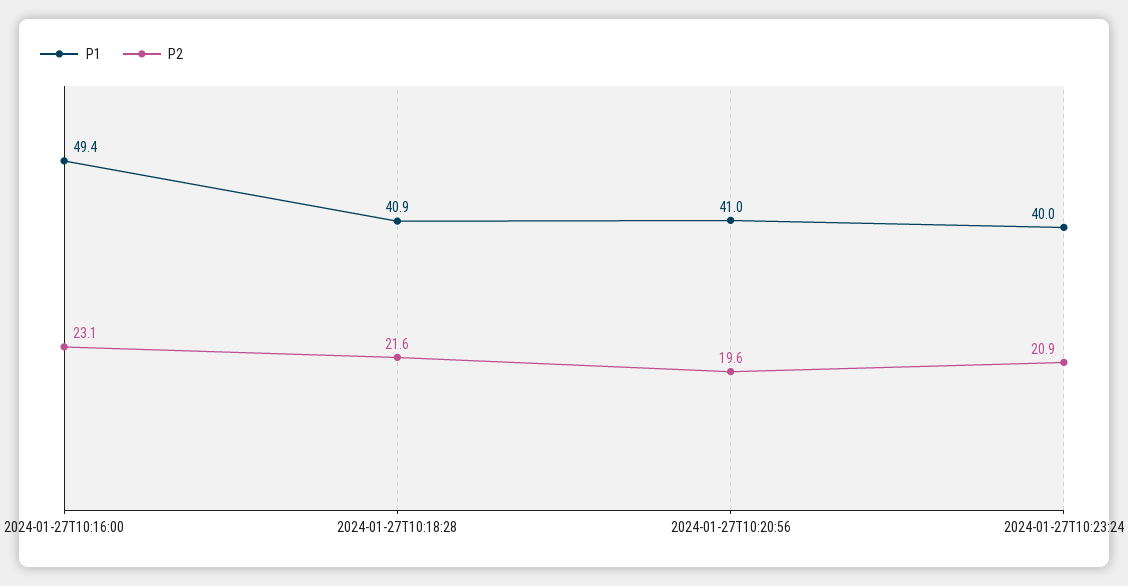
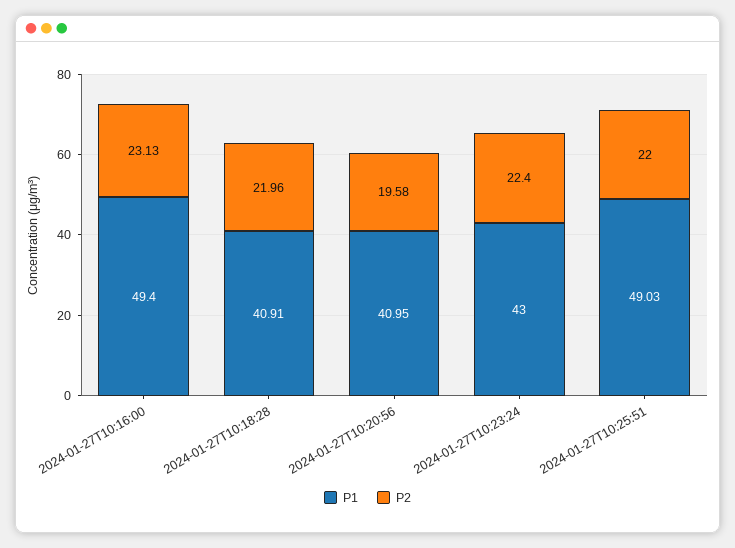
P2, 2024-01-27T10:18:28: 21.6 -> 21.96
P1, 2024-01-27T10:23:24: 40 -> 43
P2, 2024-01-27T10:23:24: 20.9 -> 22.4
P1, 2024-01-27T10:25:51: none -> 49.03
P2, 2024-01-27T10:25:51: none -> 22

